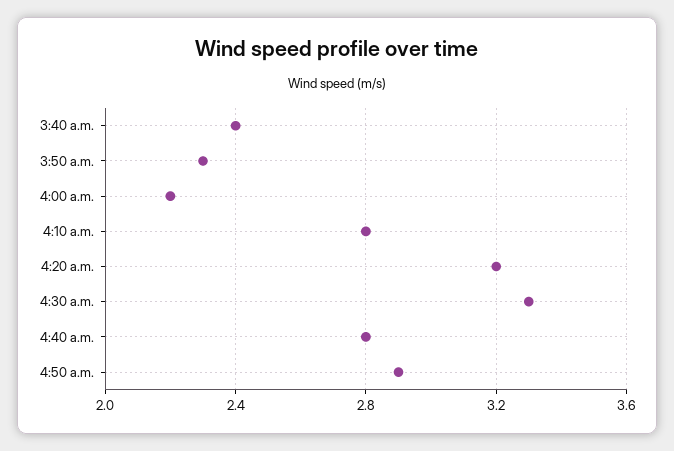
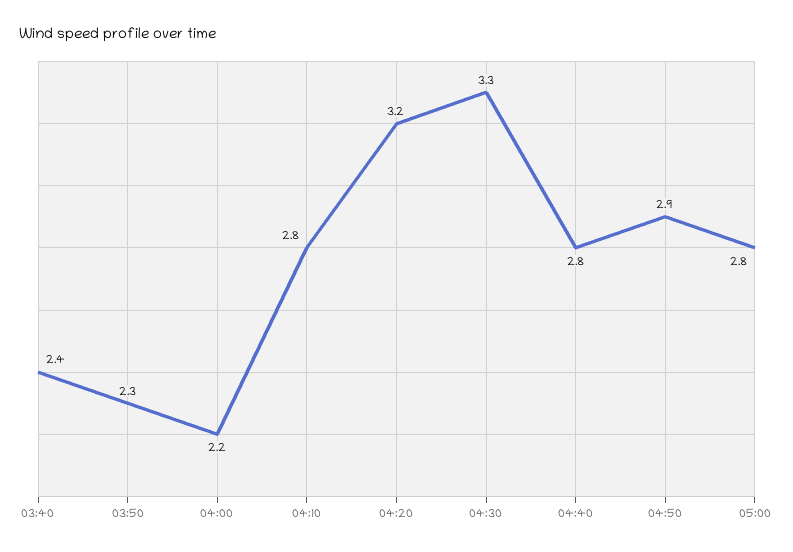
05:00: none -> 2.8

